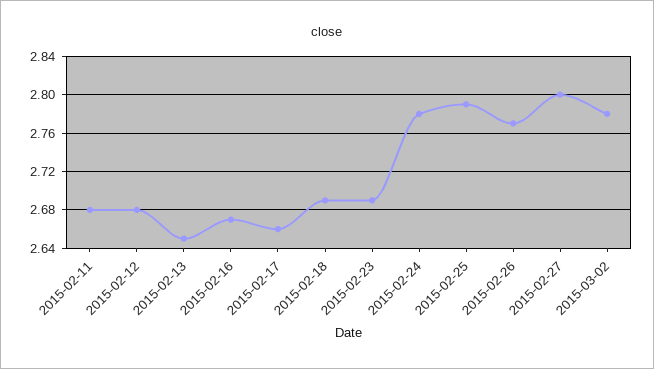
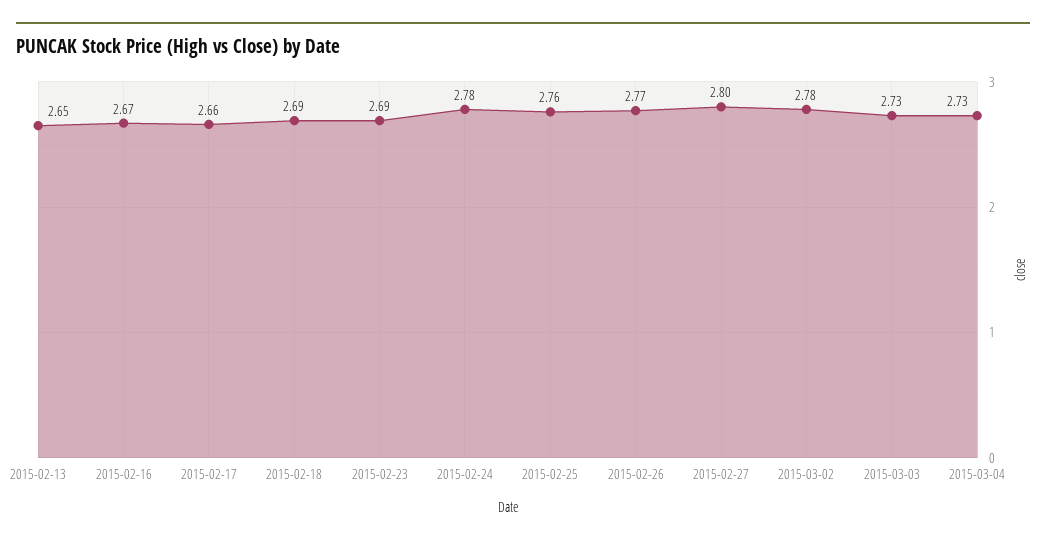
2015-02-11: 2.68 -> none
2015-02-12: 2.68 -> none
2015-02-25: 2.79 -> 2.76
2015-03-03: none -> 2.73
2015-03-04: none -> 2.73

